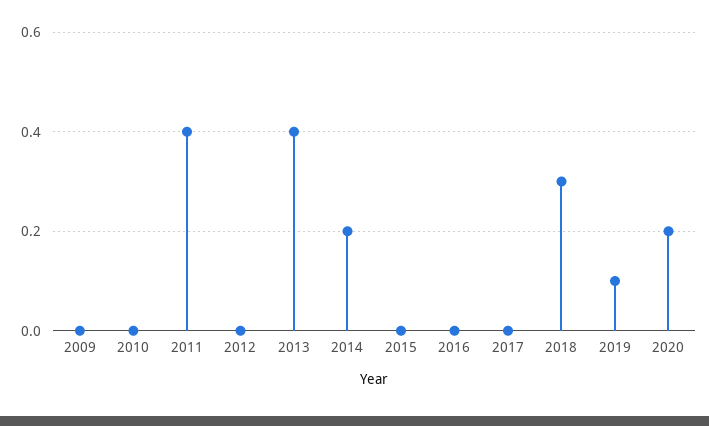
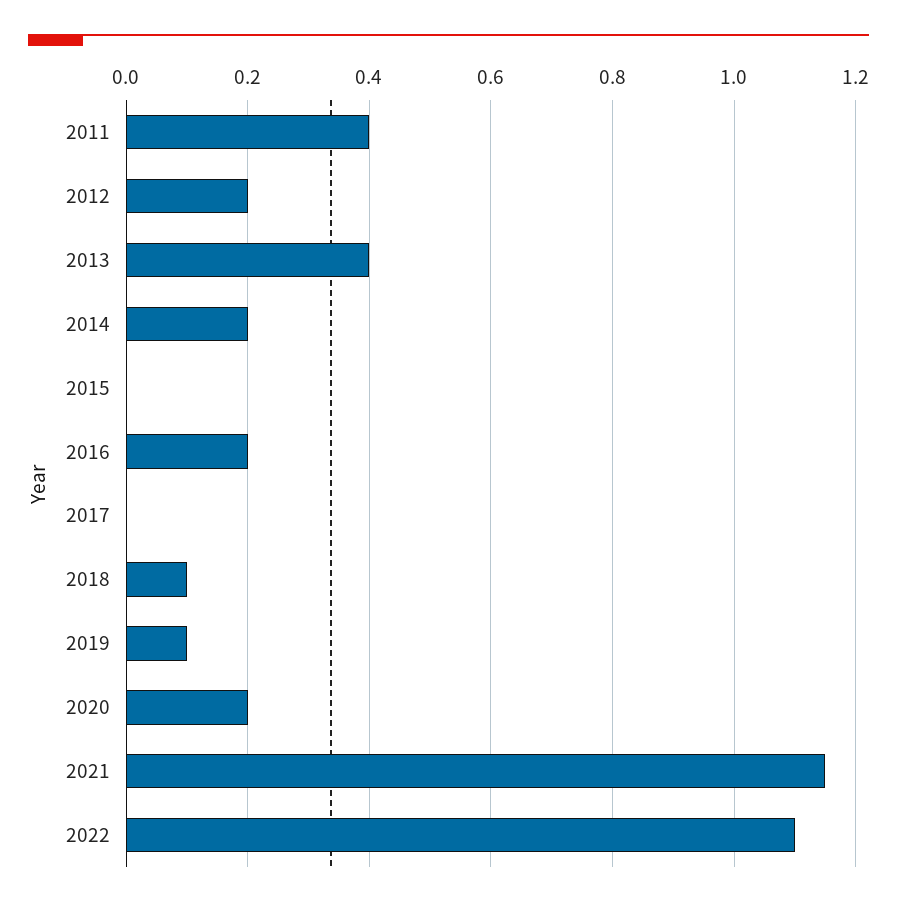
2009: 0 -> none
2010: 0 -> none
2012: 0 -> 0.2
2016: 0 -> 0.2
2018: 0.3 -> 0.1
2021: none -> 1.15
2022: none -> 1.1

